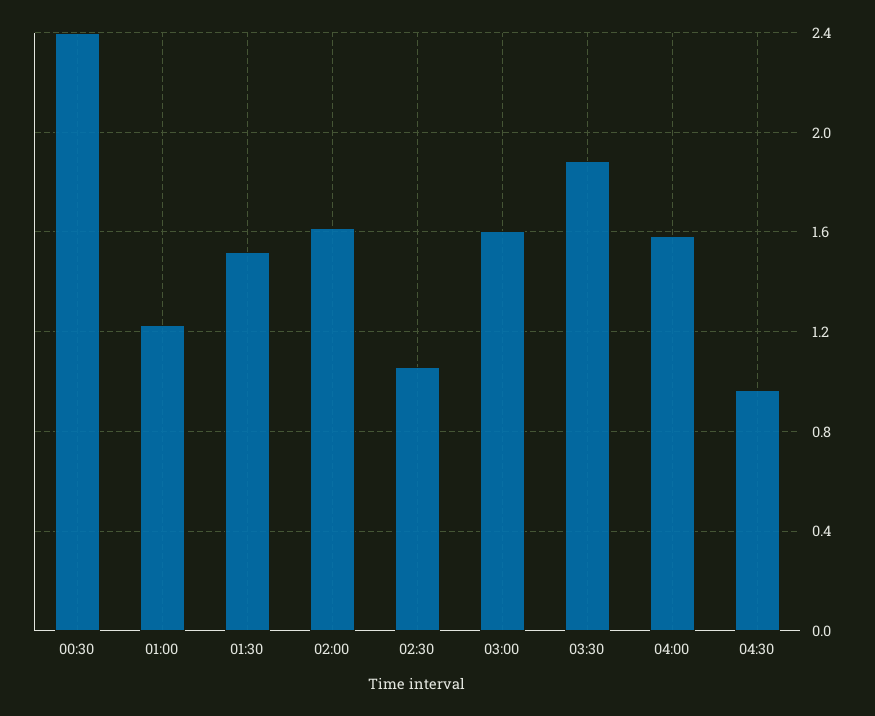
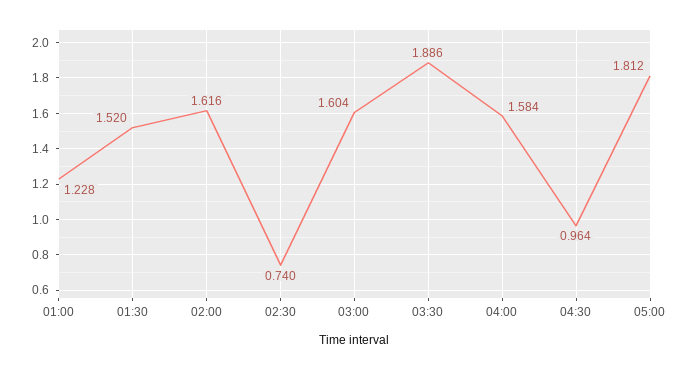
00:30: 2.4 -> none
02:30: 1.05 -> 0.74
05:00: none -> 1.812

